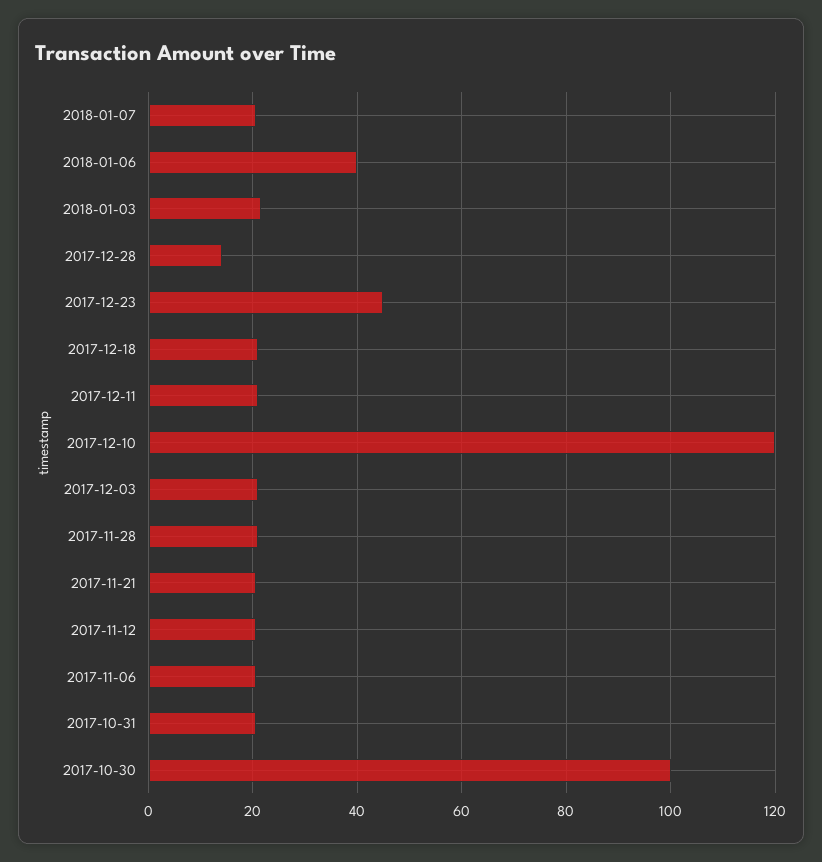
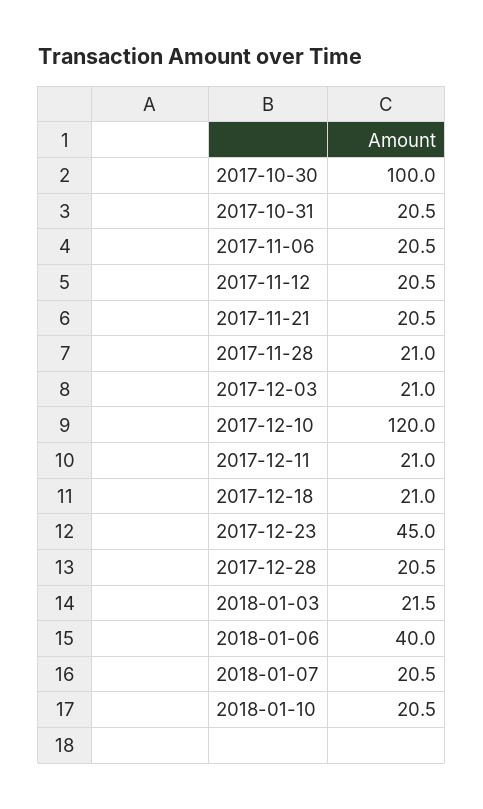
2017-12-28: 14 -> 20.5
2018-01-10: none -> 20.5

